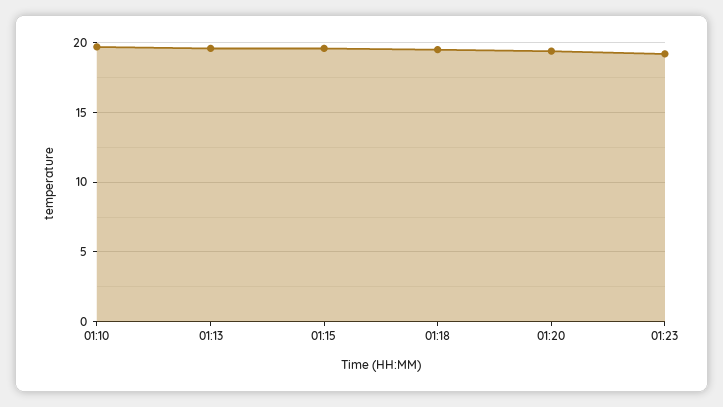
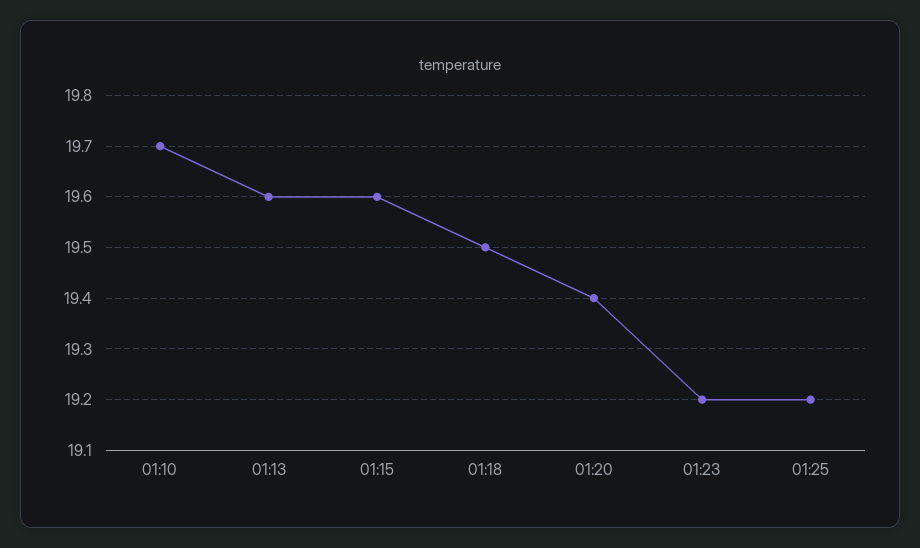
01:25: none -> 19.2

